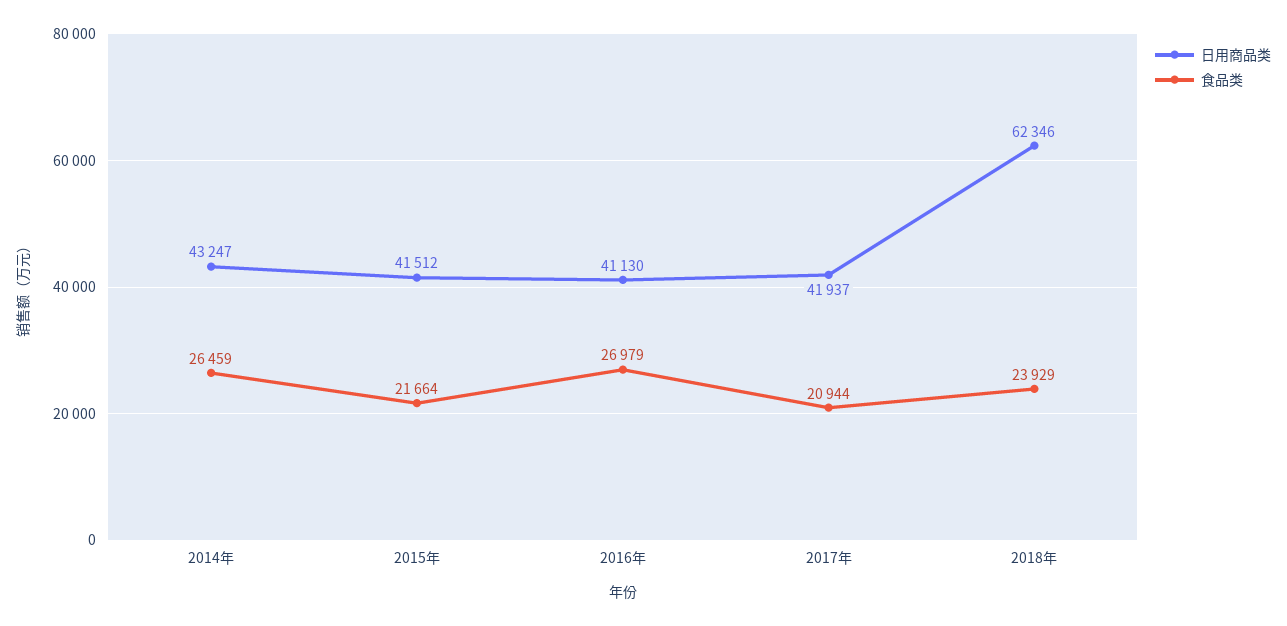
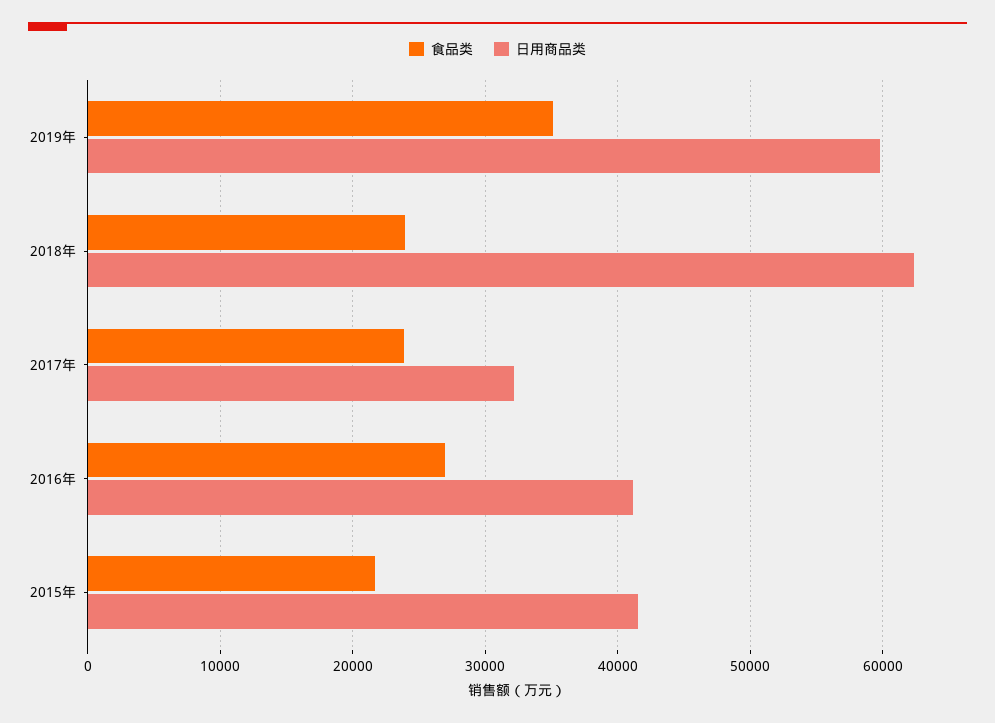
日用商品类, 2014年: 43247 -> none
食品类, 2014年: 26459 -> none
日用商品类, 2017年: 41937 -> 32000
食品类, 2017年: 20944 -> 24000
食品类, 2019年: none -> 35000
日用商品类, 2019年: none -> 60000

